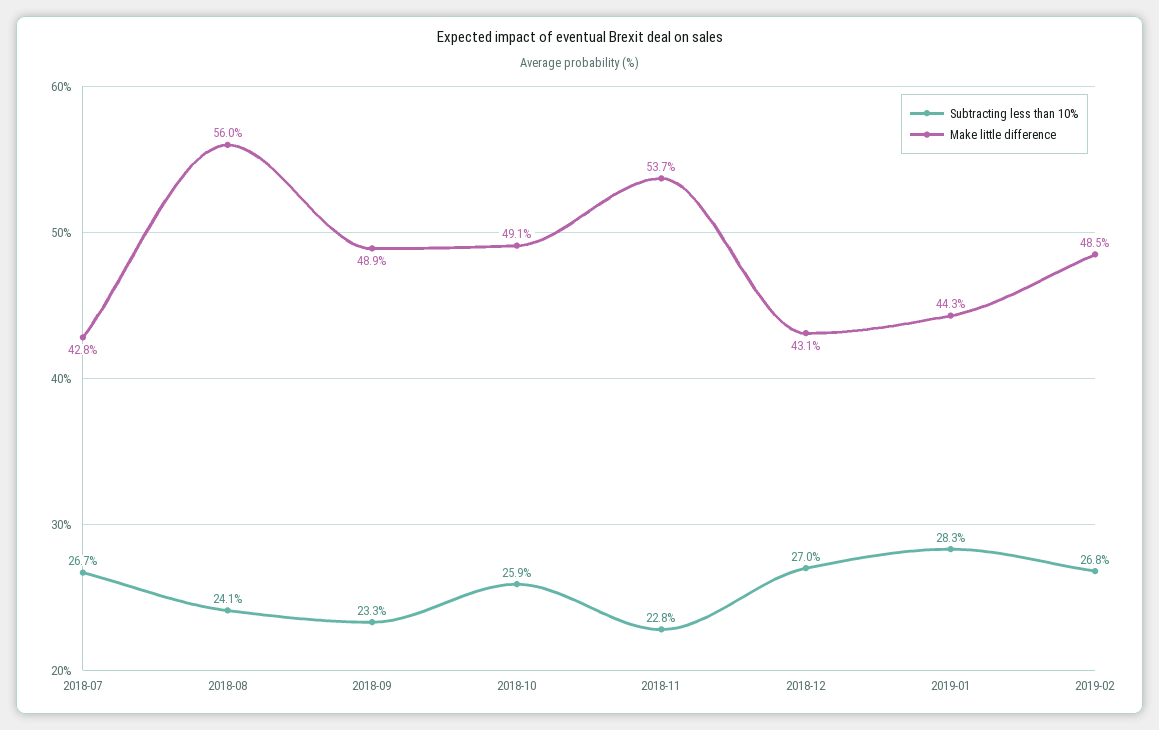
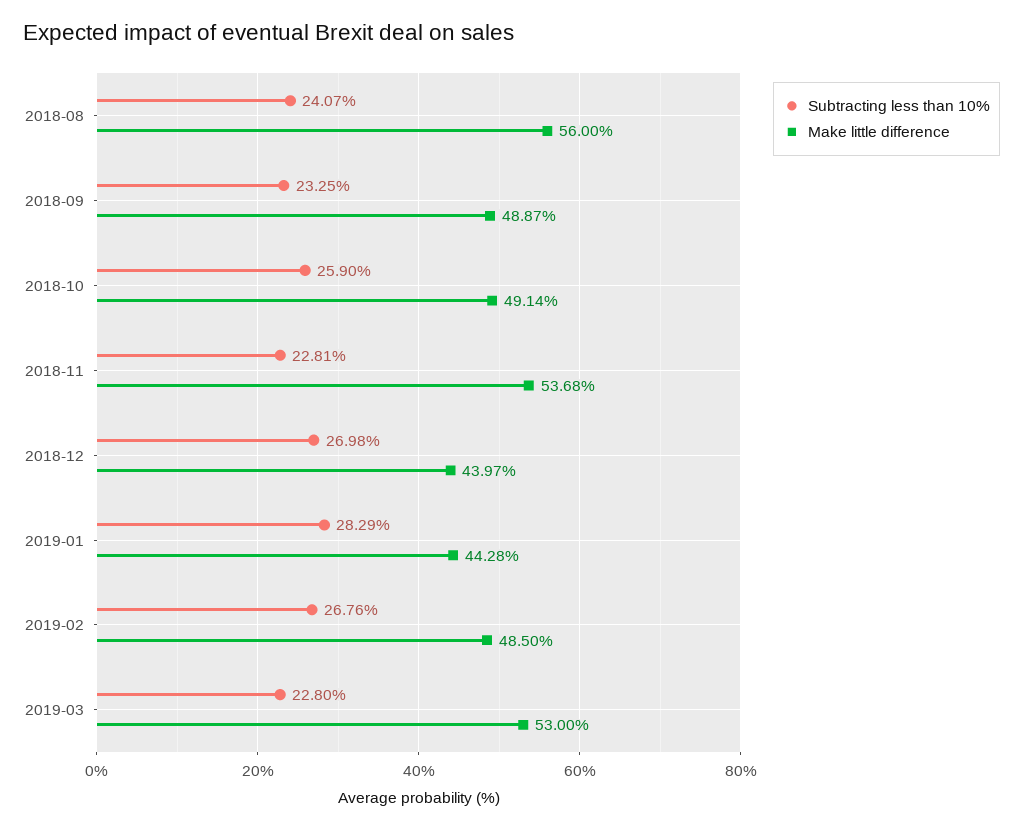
Subtracting less than 10%, 2018-07: 26.7 -> none
Make little difference, 2018-07: 42.8 -> none
Make little difference, 2018-12: 43.1 -> 43.97
Subtracting less than 10%, 2019-03: none -> 22.8
Make little difference, 2019-03: none -> 53

